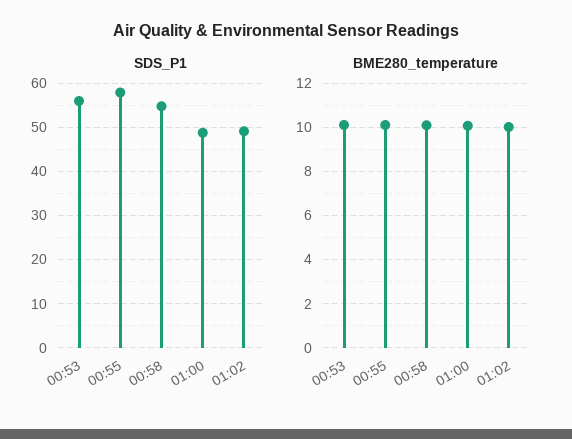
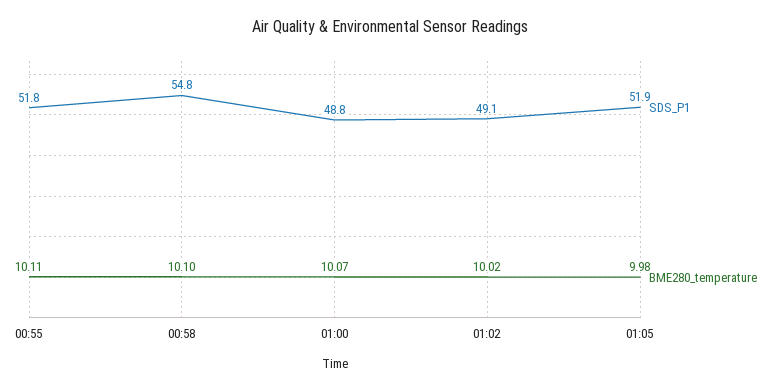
SDS_P1, 00:53: 56 -> none
SDS_P1, 00:55: 58 -> 51.8
BME280_temperature, 00:53: 10 -> none
SDS_P1, 01:05: none -> 51.9
BME280_temperature, 01:05: none -> 9.98

